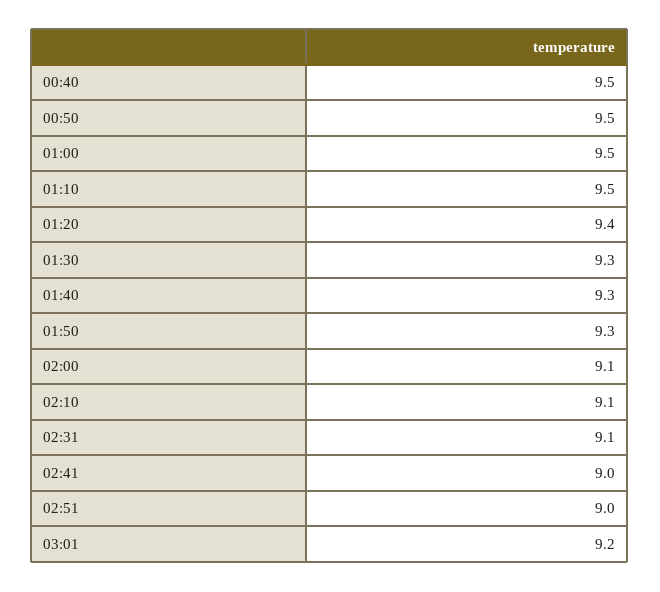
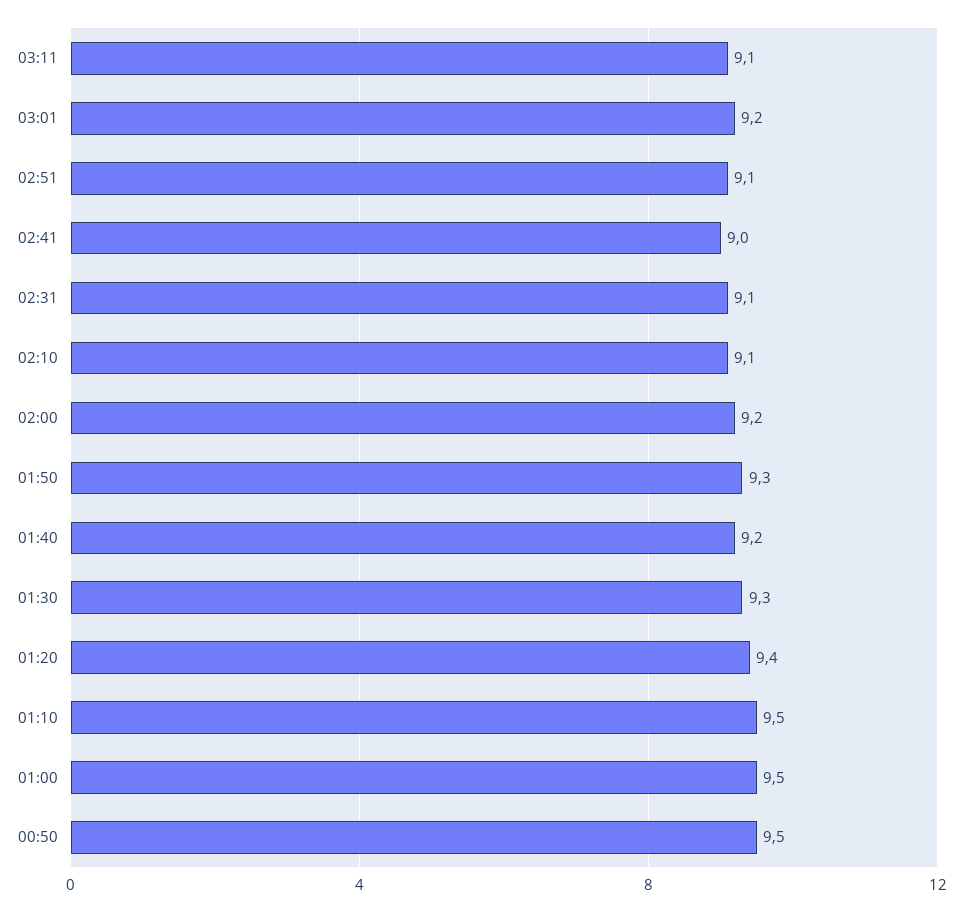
00:40: 9.5 -> none
01:40: 9.3 -> 9.2
02:00: 9.1 -> 9.2
02:51: 9 -> 9.1
03:11: none -> 9.1

